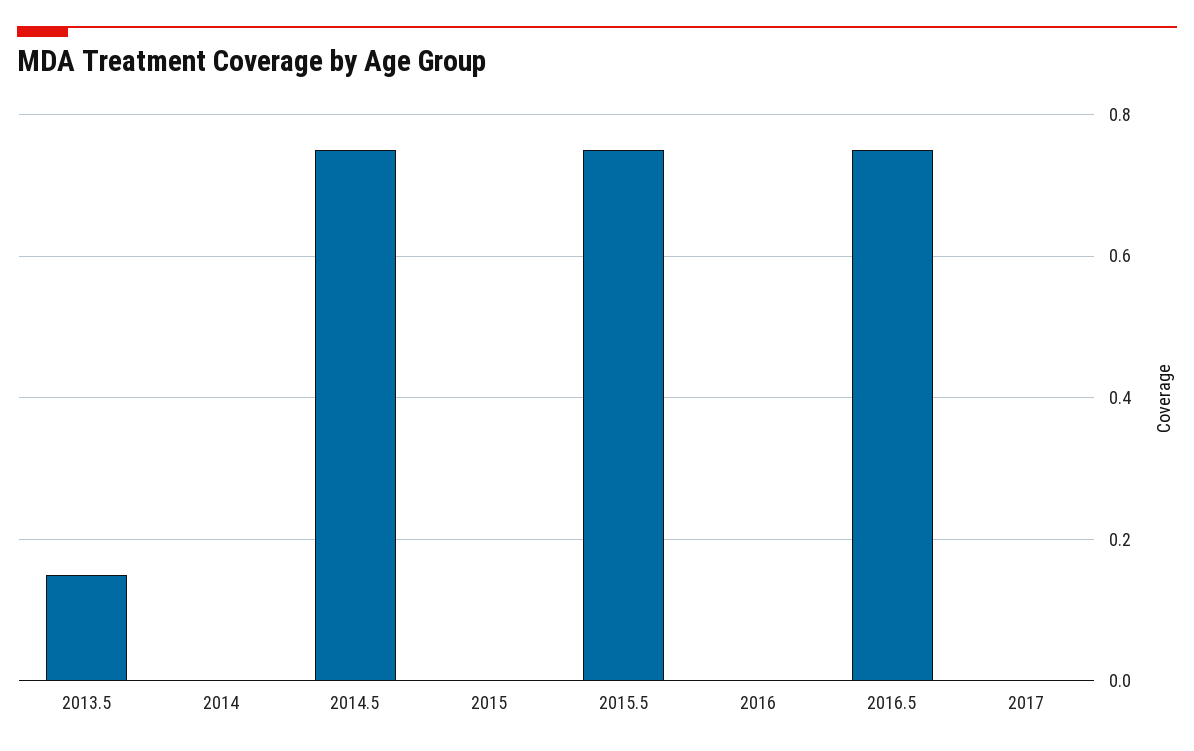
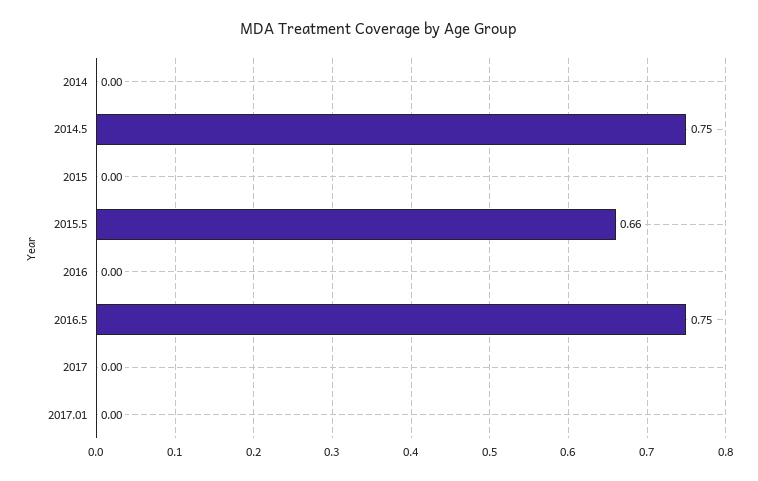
2013.5: 0.15 -> none
2015.5: 0.75 -> 0.66
2017.01: none -> 0

